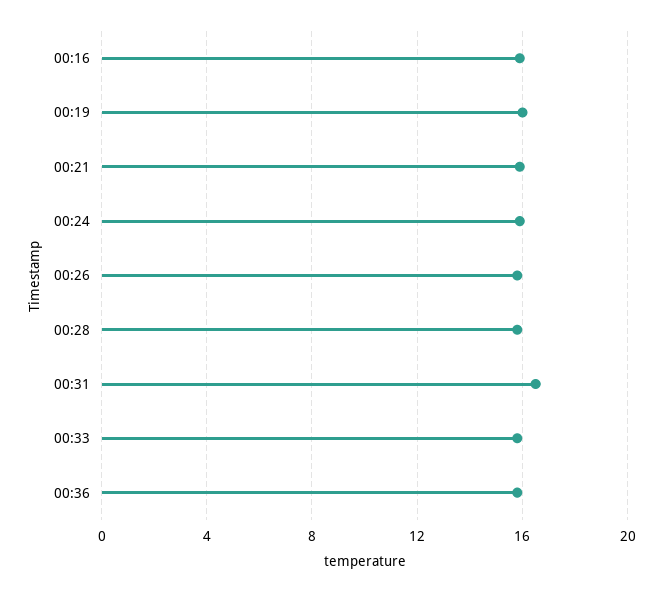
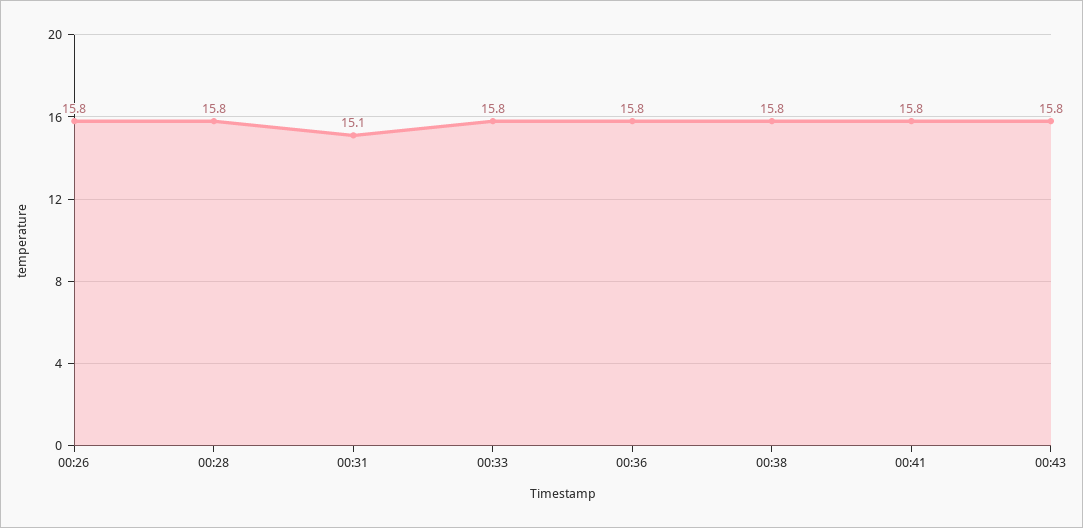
00:16: 16 -> none
00:19: 16 -> none
00:21: 16 -> none
00:24: 16 -> none
00:31: 16.5 -> 15.1
00:38: none -> 15.8
00:41: none -> 15.8
00:43: none -> 15.8

